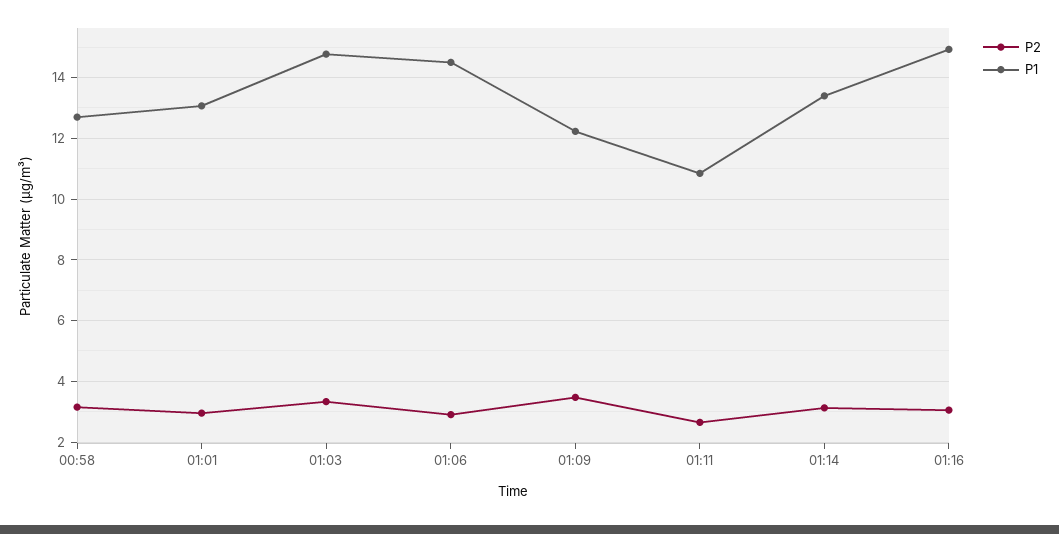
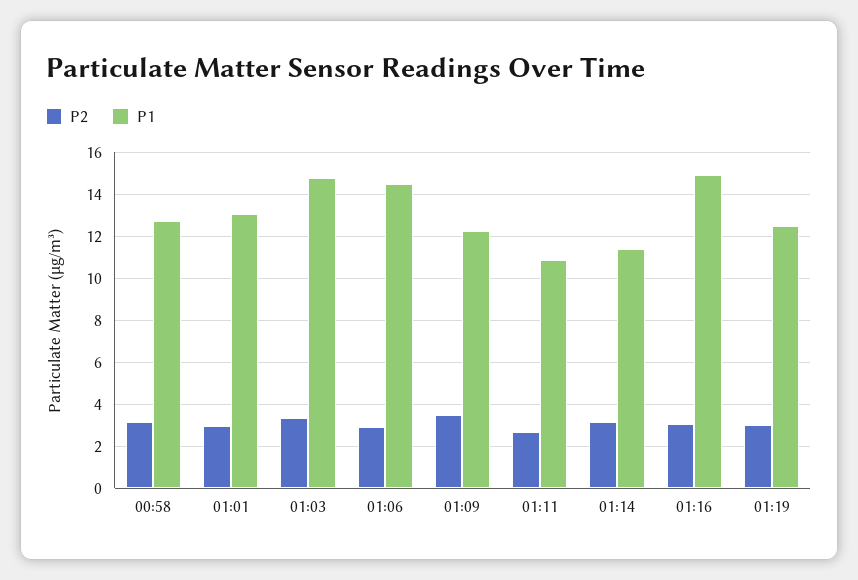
P1, 01:14: 13.4 -> 11.5
P2, 01:19: none -> 3
P1, 01:19: none -> 12.5

